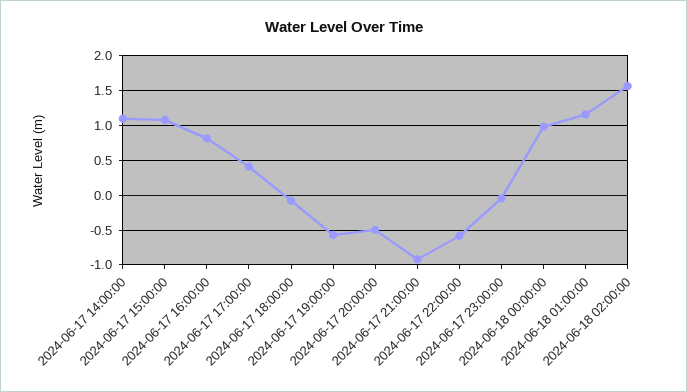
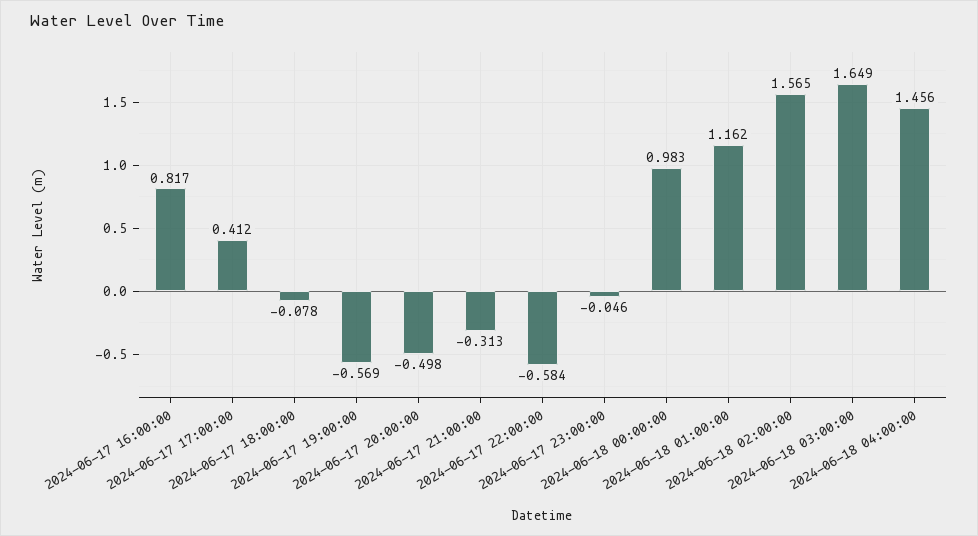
2024-06-17 14:00:00: 1.1 -> none
2024-06-17 15:00:00: 1.1 -> none
2024-06-17 21:00:00: -0.9 -> -0.313
2024-06-18 03:00:00: none -> 1.649
2024-06-18 04:00:00: none -> 1.456

